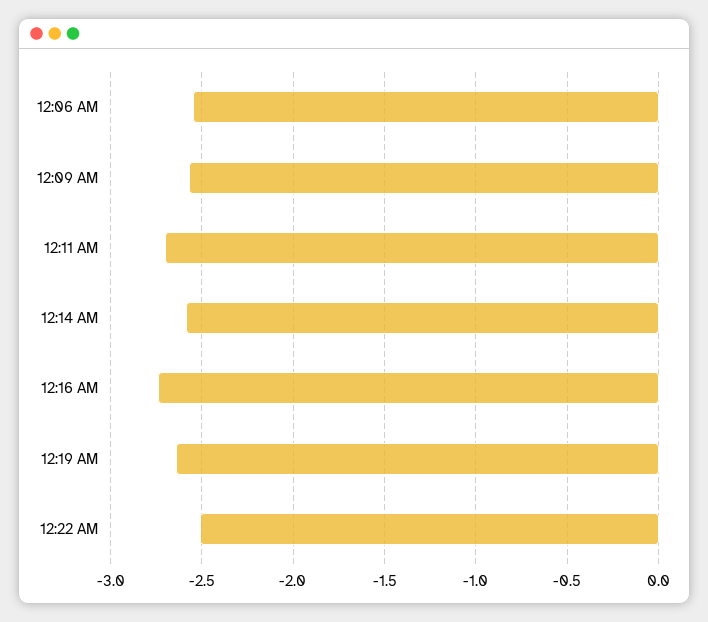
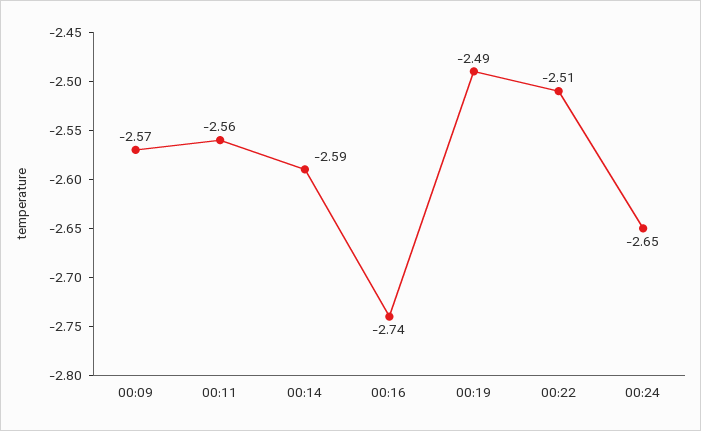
12:06 AM: -2.55 -> none
12:11 AM: -2.7 -> -2.56
12:19 AM: -2.65 -> -2.49
00:24: none -> -2.65

